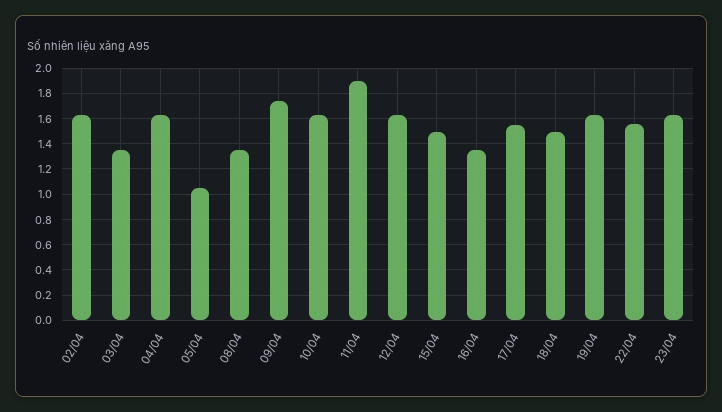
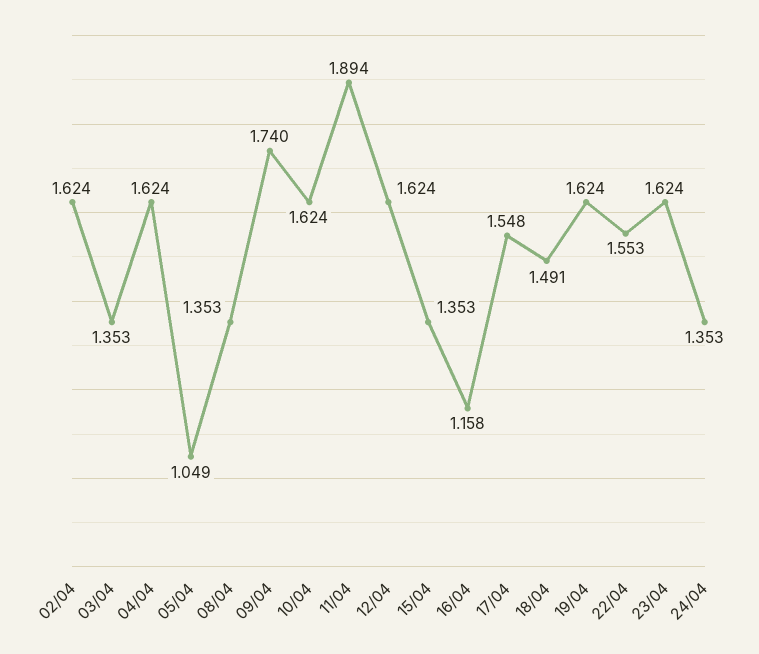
15/04: 1.5 -> 1.353
16/04: 1.35 -> 1.158
24/04: none -> 1.353

